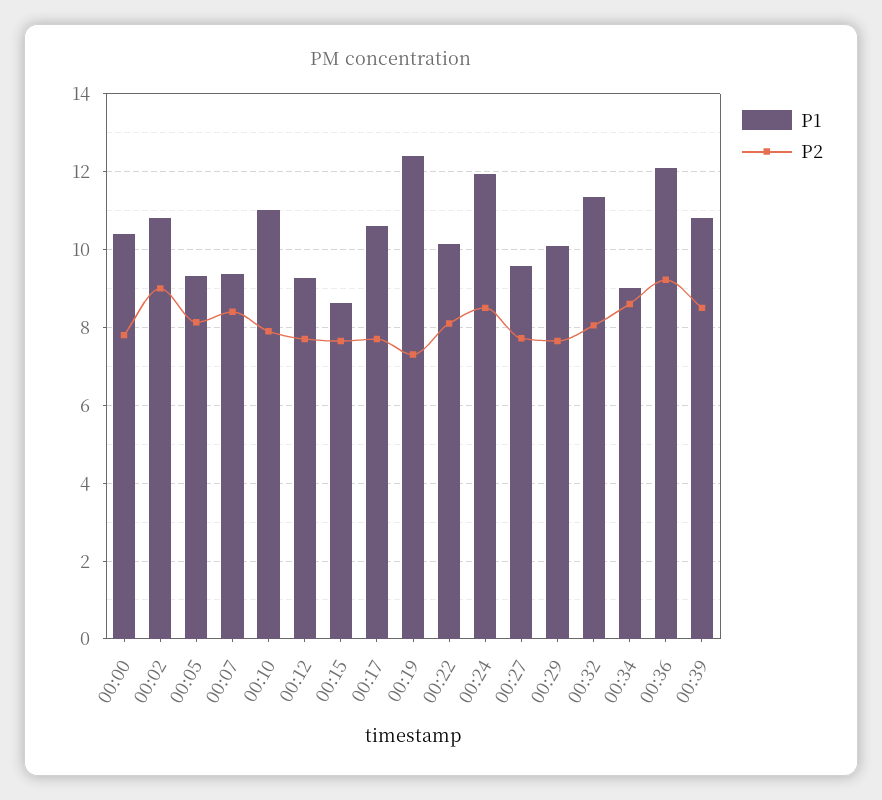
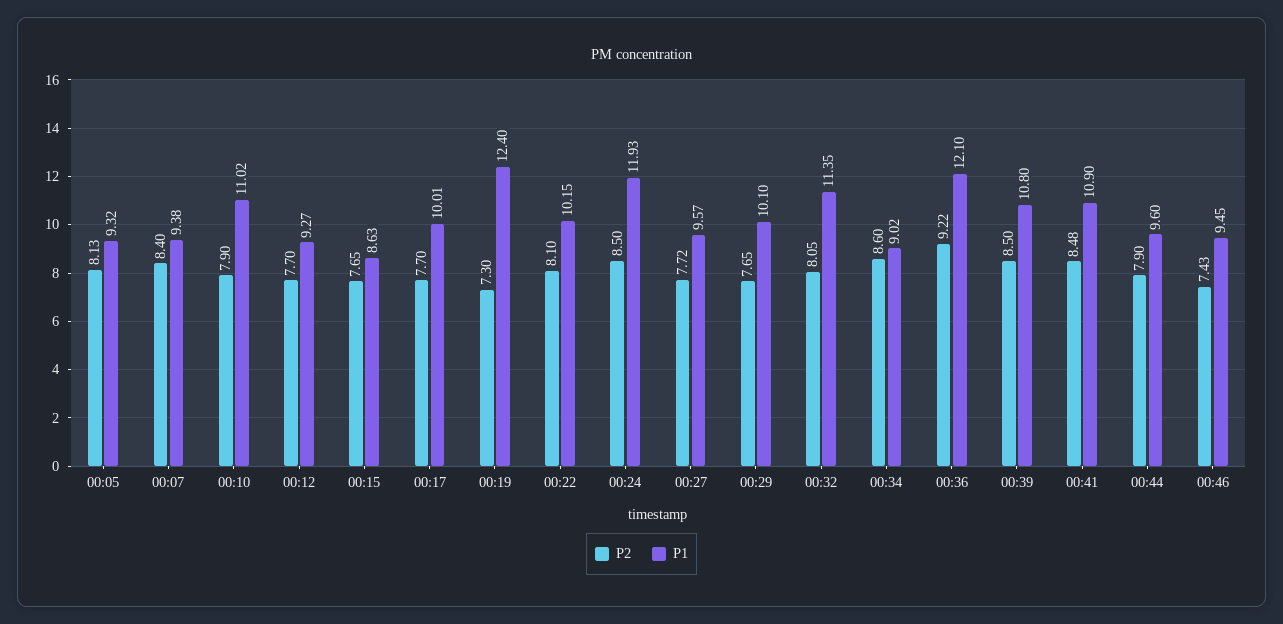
P1, 00:00: 10.4 -> none
P2, 00:00: 7.8 -> none
P1, 00:02: 10.8 -> none
P2, 00:02: 9 -> none
P1, 00:17: 10.6 -> 10.01
P2, 00:41: none -> 8.48
P1, 00:41: none -> 10.9
P2, 00:44: none -> 7.9
P1, 00:44: none -> 9.6
P2, 00:46: none -> 7.43
P1, 00:46: none -> 9.45

